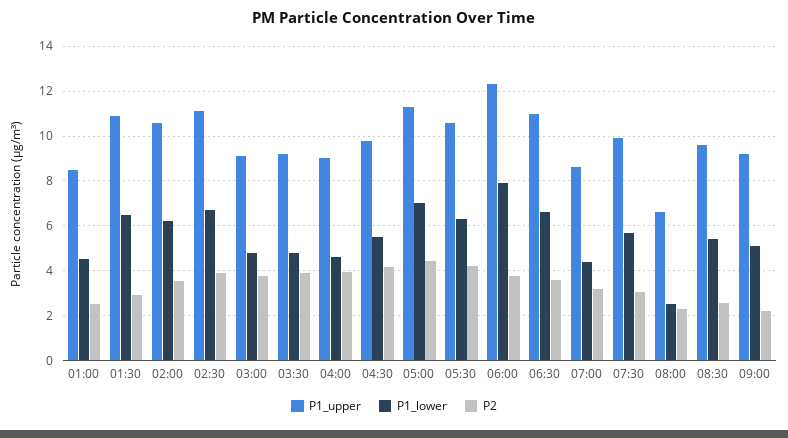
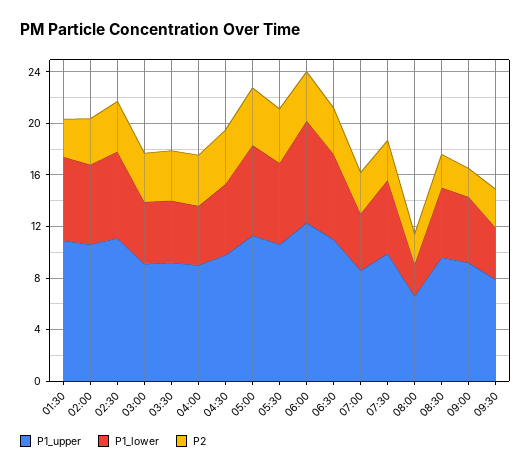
P1_upper, 01:00: 8.5 -> none
P1_lower, 01:00: 4.5 -> none
P2, 01:00: 2.5 -> none
P1_upper, 09:30: none -> 8
P1_lower, 09:30: none -> 4
P2, 09:30: none -> 3

